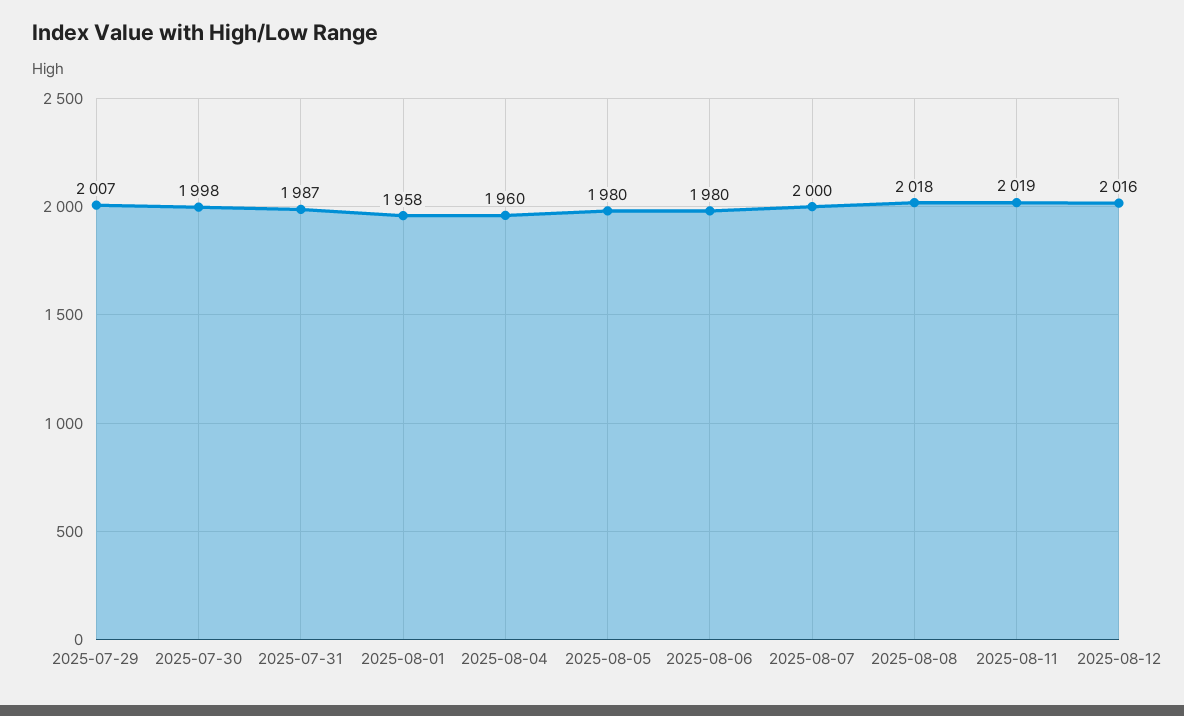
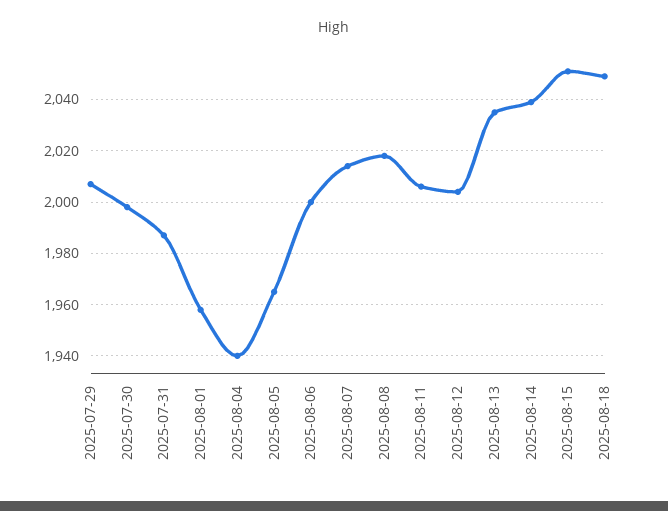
2025-08-04: 1960 -> 1940
2025-08-05: 1980 -> 1965
2025-08-06: 1980 -> 2000
2025-08-07: 2000 -> 2015
2025-08-11: 2019 -> 2005
2025-08-12: 2016 -> 2005
2025-08-13: none -> 2035
2025-08-14: none -> 2040
2025-08-15: none -> 2050
2025-08-18: none -> 2050

